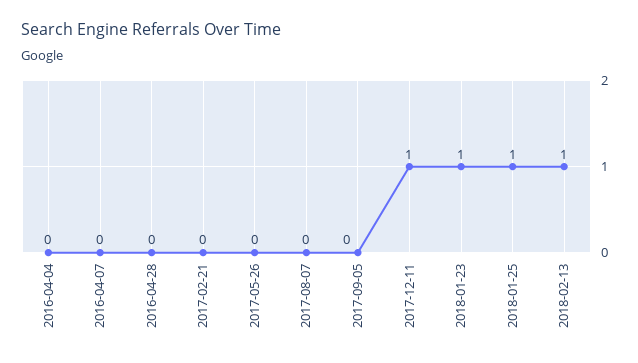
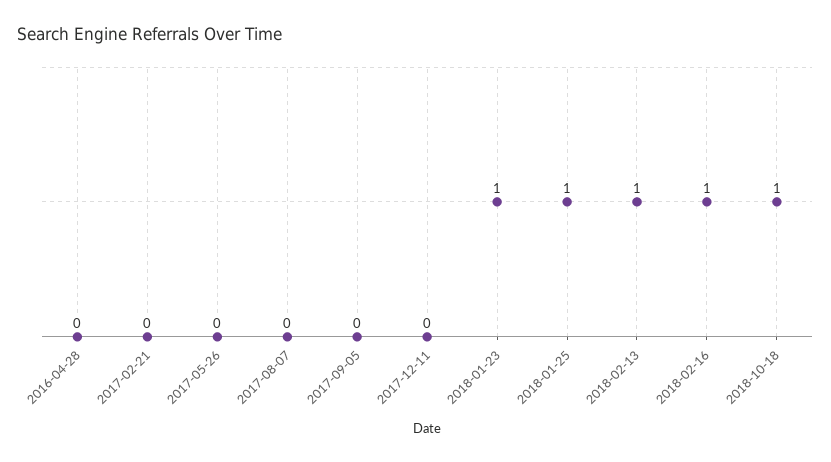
2016-04-04: 0 -> none
2016-04-07: 0 -> none
2017-12-11: 1 -> 0
2018-02-16: none -> 1
2018-10-18: none -> 1

